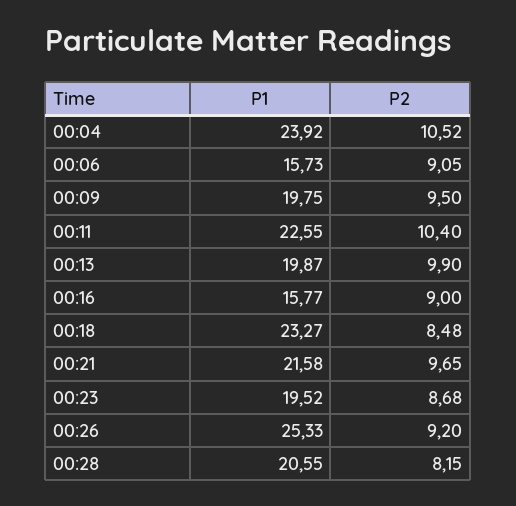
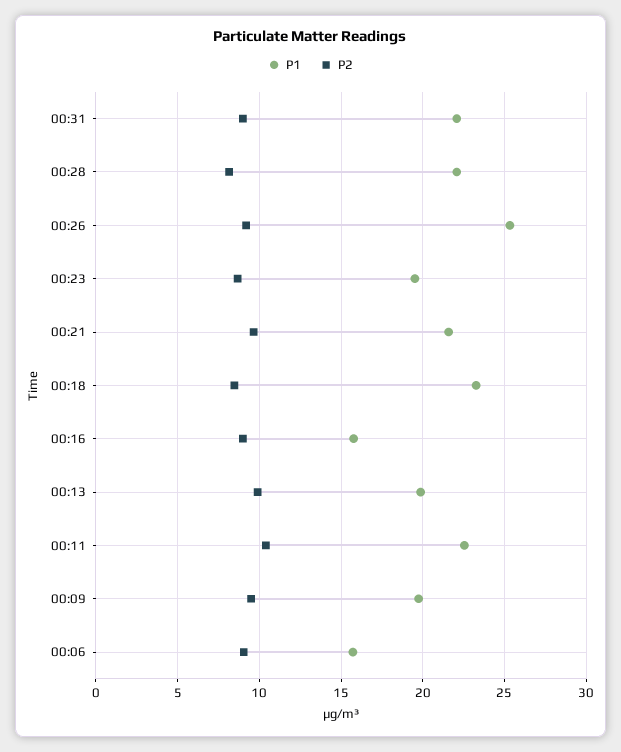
P1, 00:04: 23.92 -> none
P2, 00:04: 10.52 -> none
P1, 00:28: 20.55 -> 22
P1, 00:31: none -> 22
P2, 00:31: none -> 9

